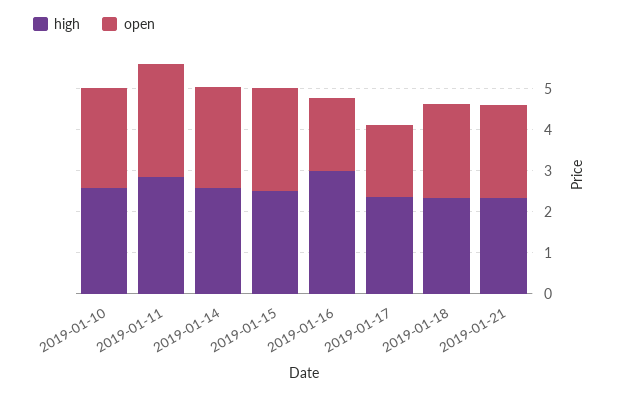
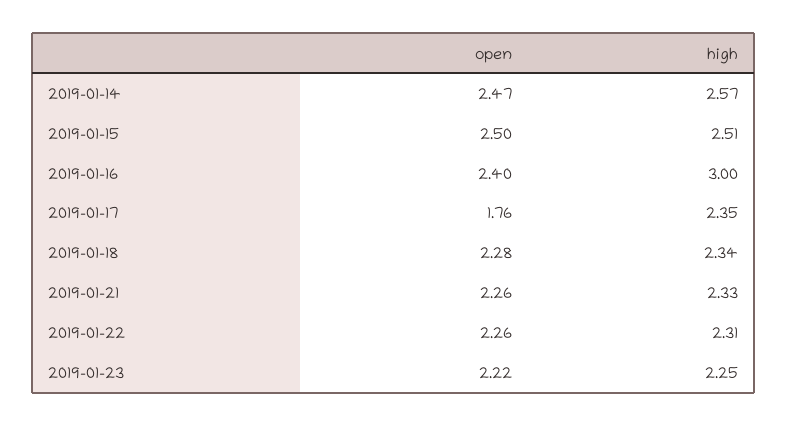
high, 2019-01-10: 2.6 -> none
open, 2019-01-10: 2.4 -> none
high, 2019-01-11: 2.8 -> none
open, 2019-01-11: 2.8 -> none
open, 2019-01-16: 1.8 -> 2.4
open, 2019-01-22: none -> 2.26
high, 2019-01-22: none -> 2.31
open, 2019-01-23: none -> 2.22
high, 2019-01-23: none -> 2.25

